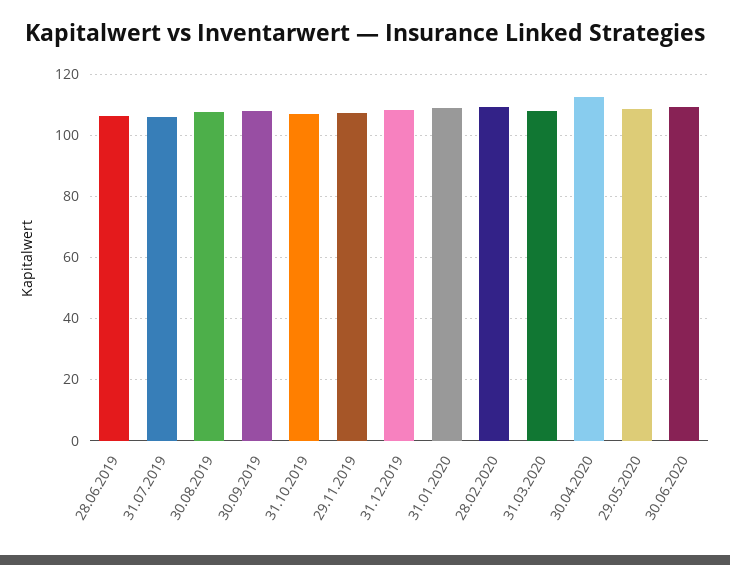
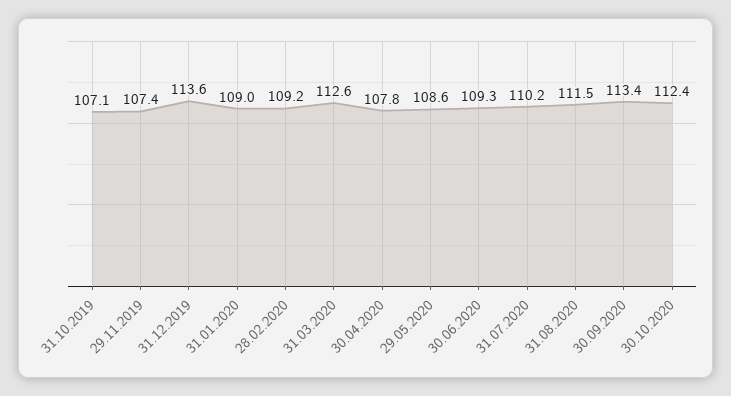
28.06.2019: 106 -> none
31.07.2019: 106 -> none
30.08.2019: 108 -> none
30.09.2019: 108 -> none
31.12.2019: 108 -> 113.6
31.03.2020: 108 -> 112.6
30.04.2020: 112 -> 107.8
31.07.2020: none -> 110.2
31.08.2020: none -> 111.5
30.09.2020: none -> 113.4
30.10.2020: none -> 112.4

